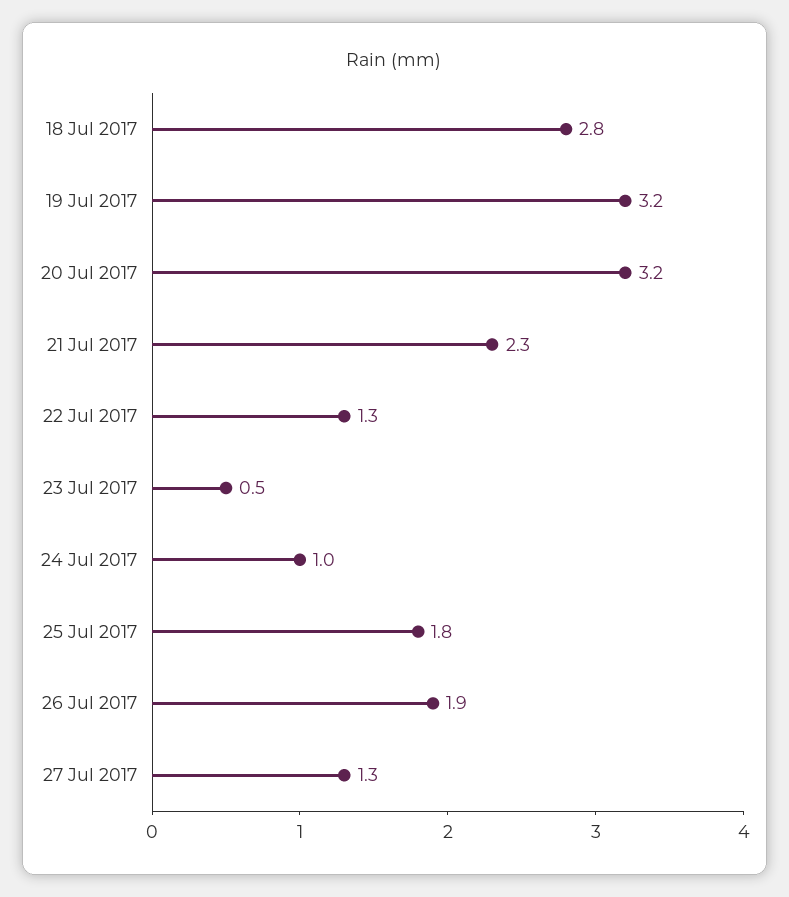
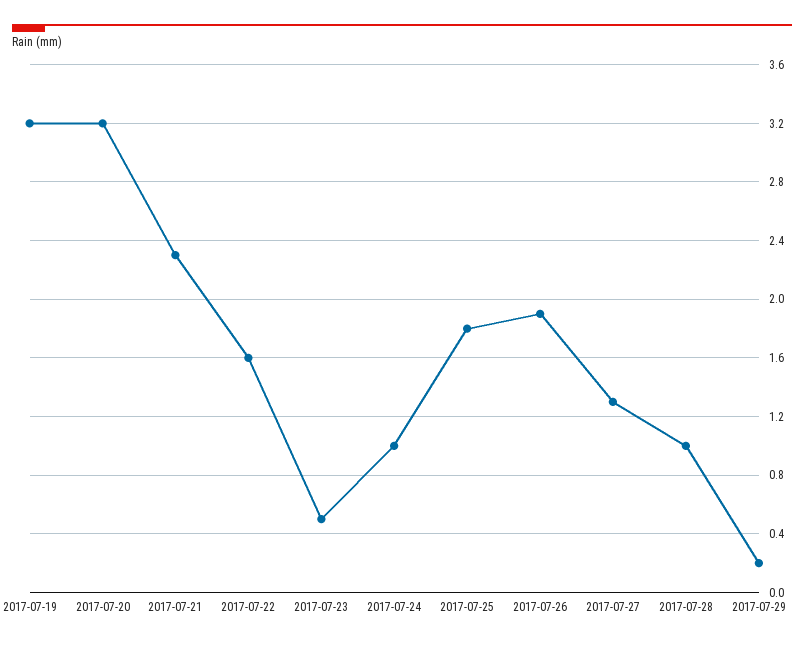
18 Jul 2017: 2.8 -> none
22 Jul 2017: 1.3 -> 1.6
2017-07-28: none -> 1
2017-07-29: none -> 0.2

